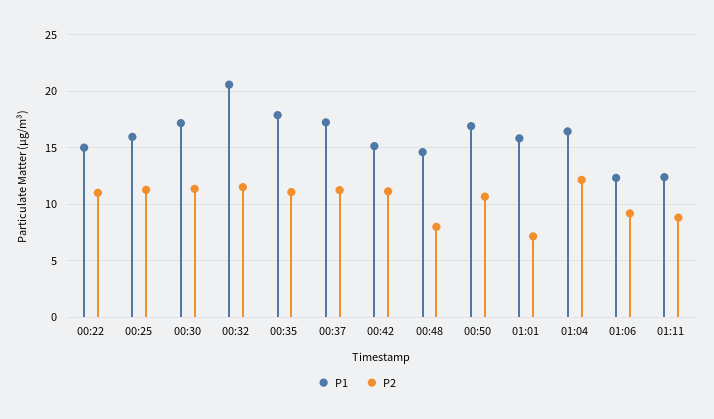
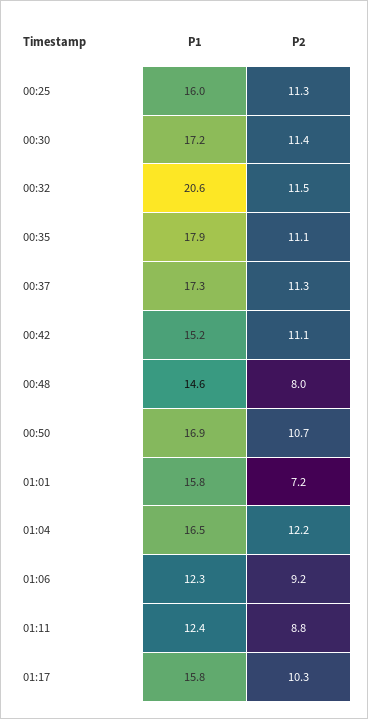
P1, 00:22: 15 -> none
P2, 00:22: 11 -> none
P1, 01:17: none -> 15.8
P2, 01:17: none -> 10.3

